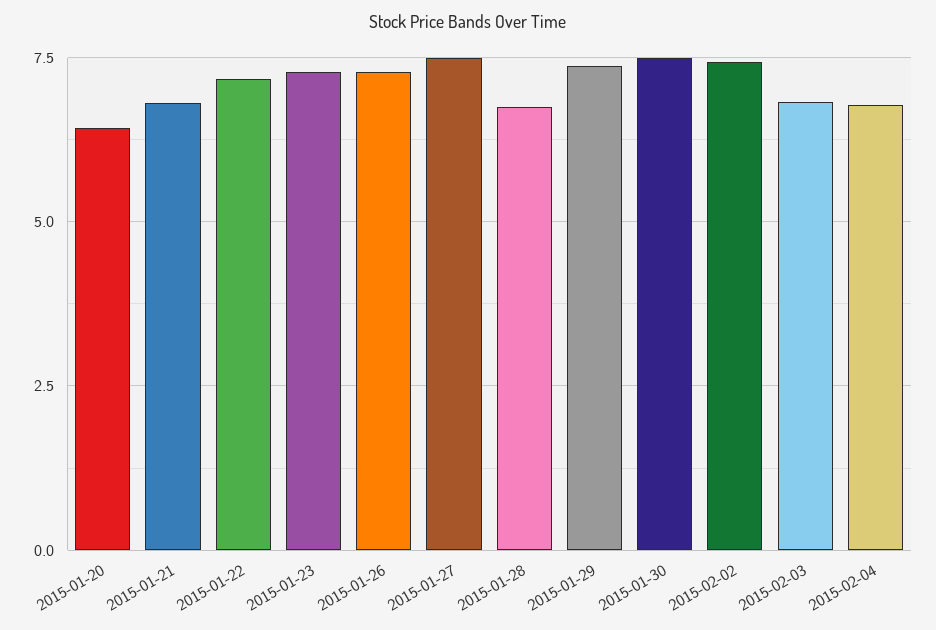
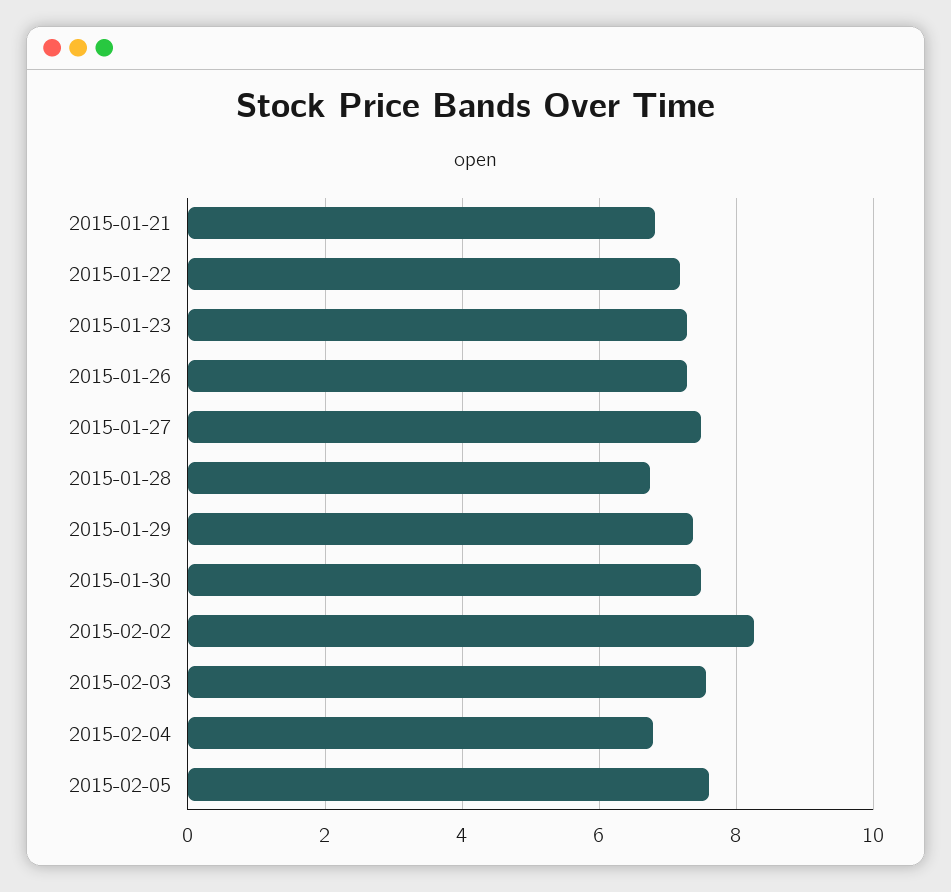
2015-01-20: 6.5 -> none
2015-02-02: 7.5 -> 8.2
2015-02-03: 6.75 -> 7.6
2015-02-05: none -> 7.6

